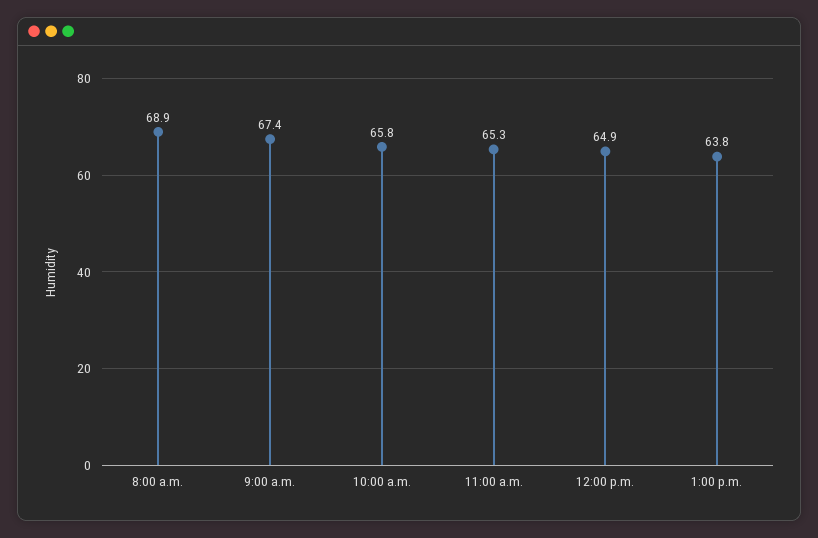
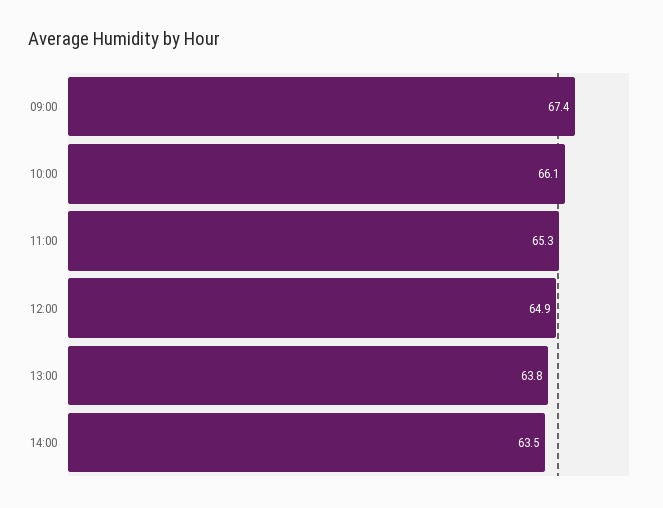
8:00 a.m.: 68.9 -> none
10:00 a.m.: 65.8 -> 66.1
14:00: none -> 63.5

